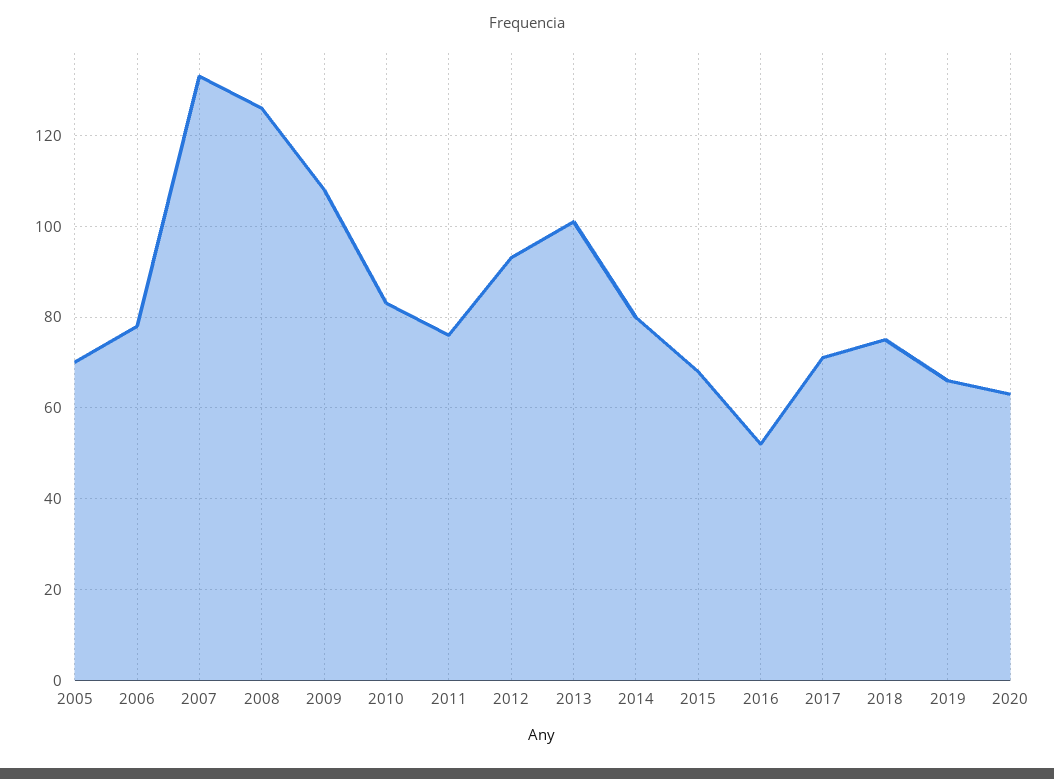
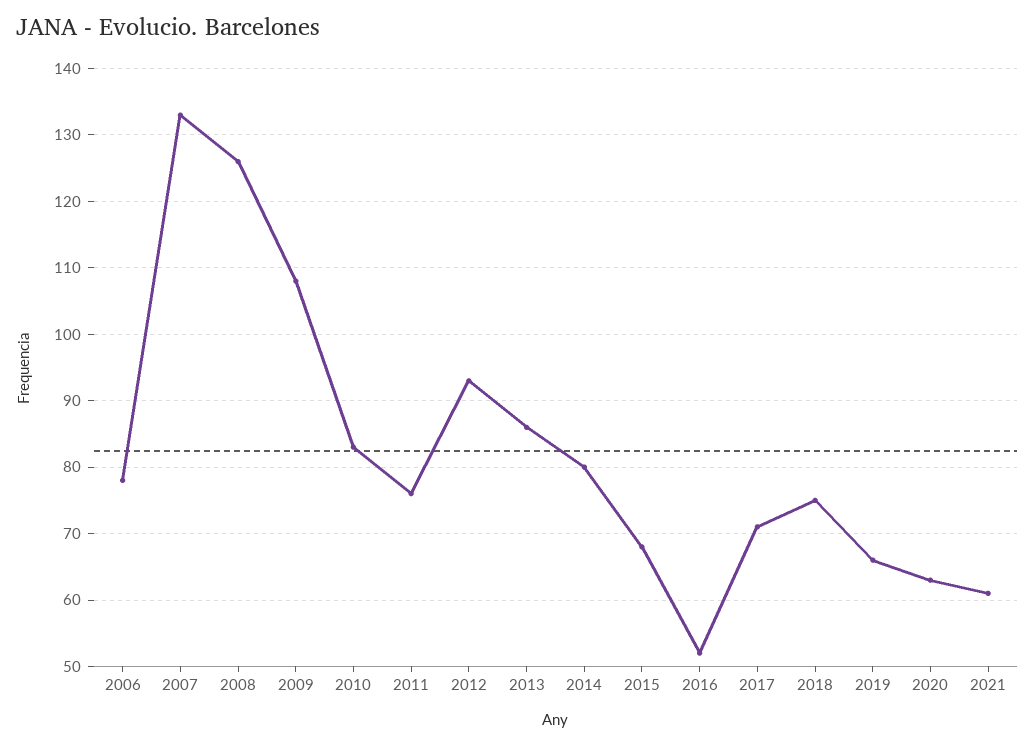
2005: 70 -> none
2013: 100 -> 86
2021: none -> 61

